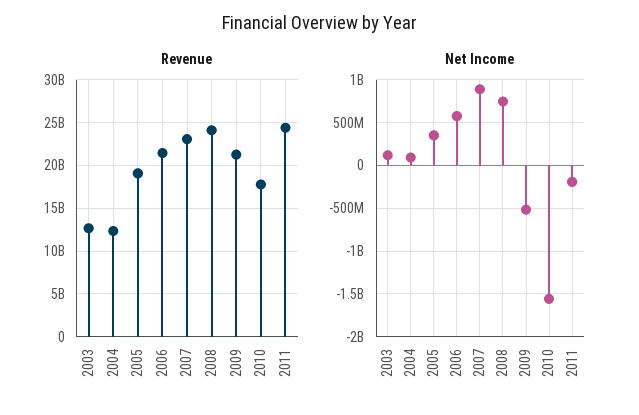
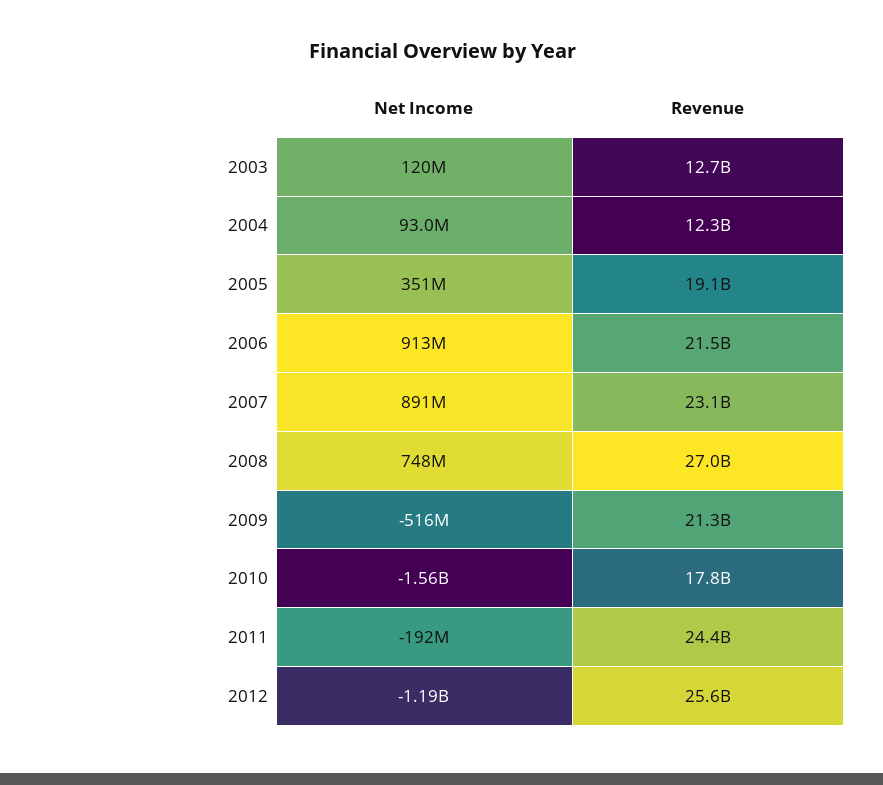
Revenue, 2008: 24000000000 -> 27000000000
Net Income, 2006: 600000000 -> 913000000
Net Income, 2012: none -> -1190000000
Revenue, 2012: none -> 25600000000

